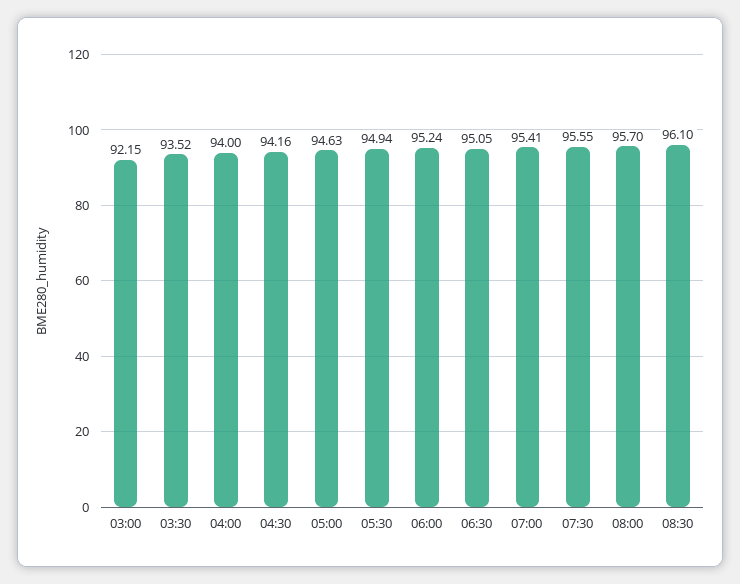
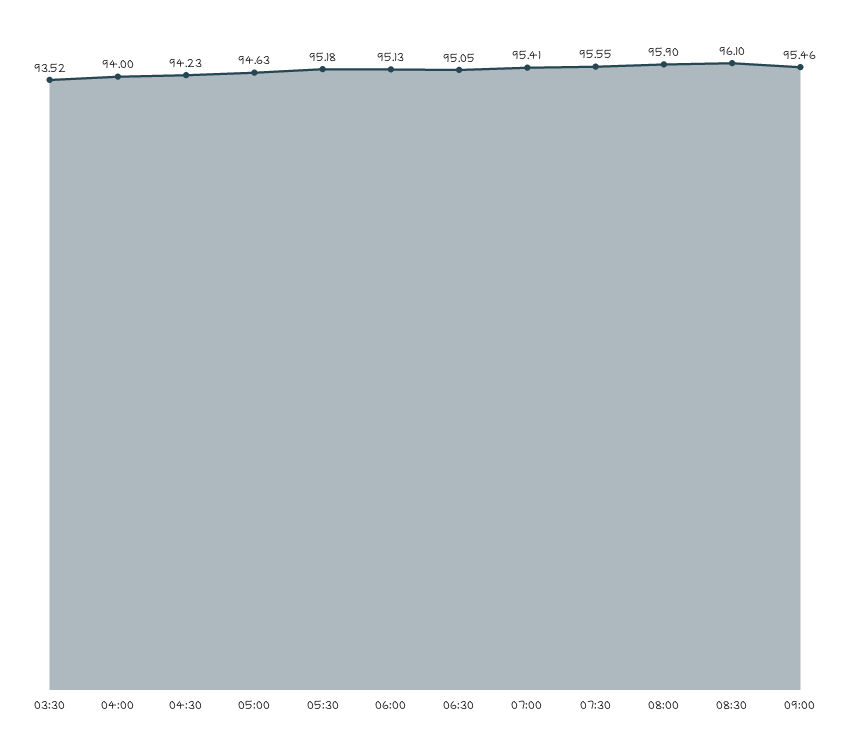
03:00: 92.15 -> none
04:30: 94.16 -> 94.23
05:30: 94.94 -> 95.18
06:00: 95.24 -> 95.13
08:00: 95.7 -> 95.9
09:00: none -> 95.46

